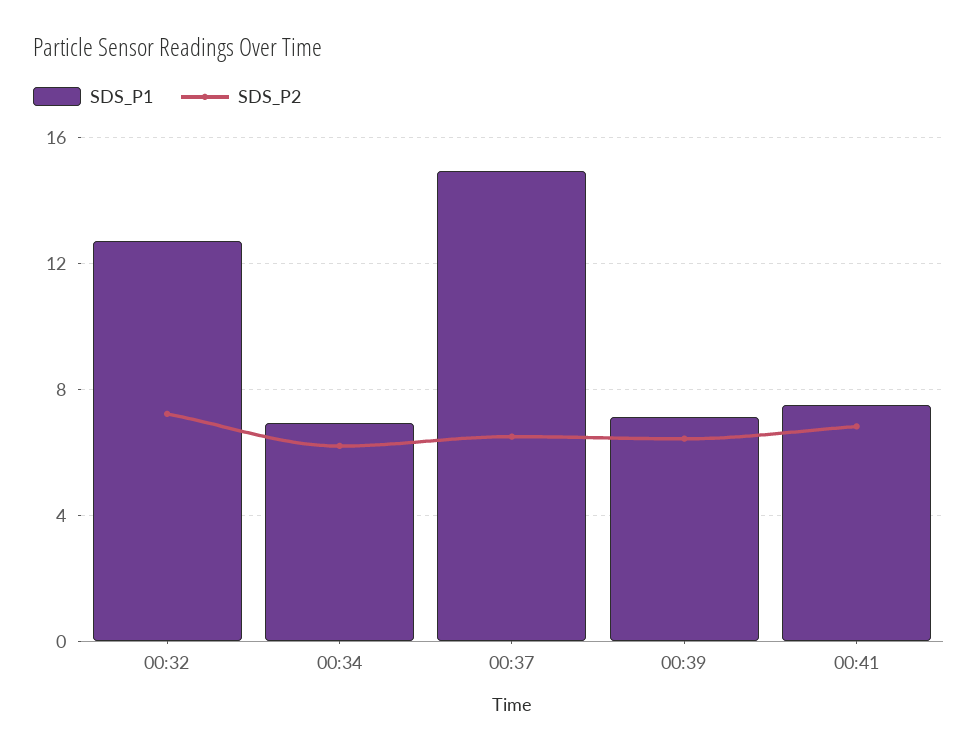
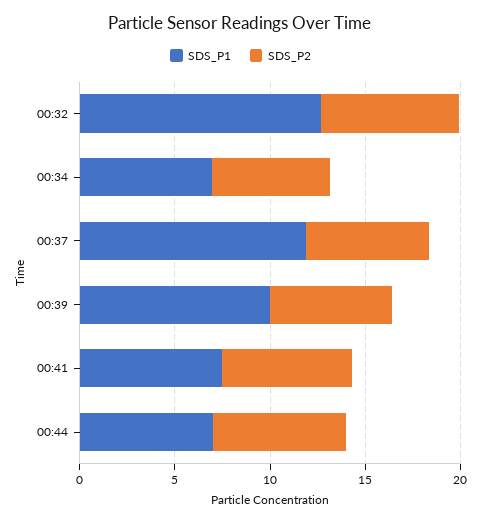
SDS_P1, 00:37: 15 -> 12
SDS_P1, 00:39: 7 -> 10
SDS_P1, 00:44: none -> 7
SDS_P2, 00:44: none -> 7

